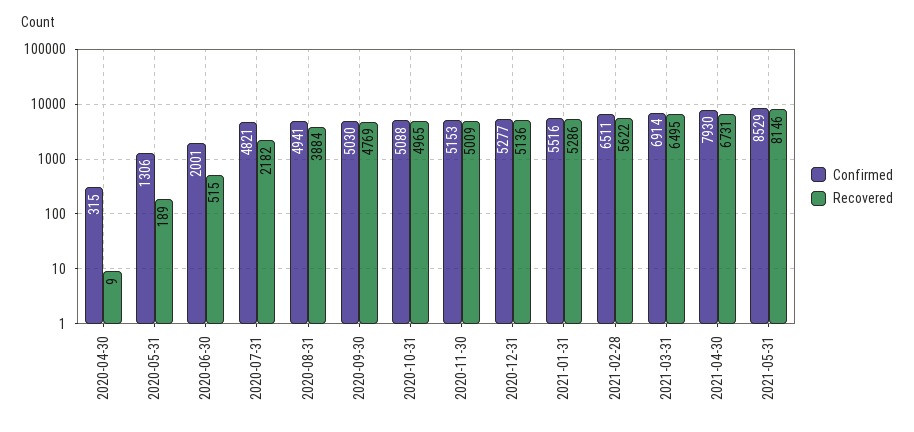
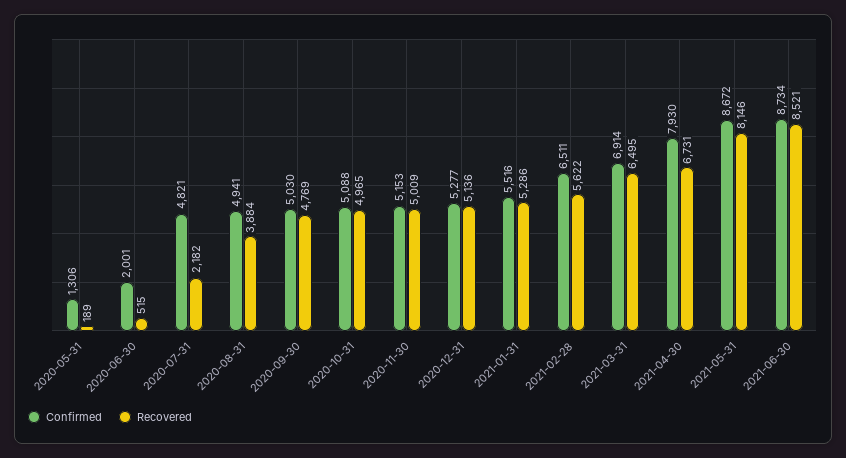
Confirmed, 2020-04-30: 315 -> none
Recovered, 2020-04-30: 9 -> none
Confirmed, 2021-05-31: 8529 -> 8672
Confirmed, 2021-06-30: none -> 8734
Recovered, 2021-06-30: none -> 8521

